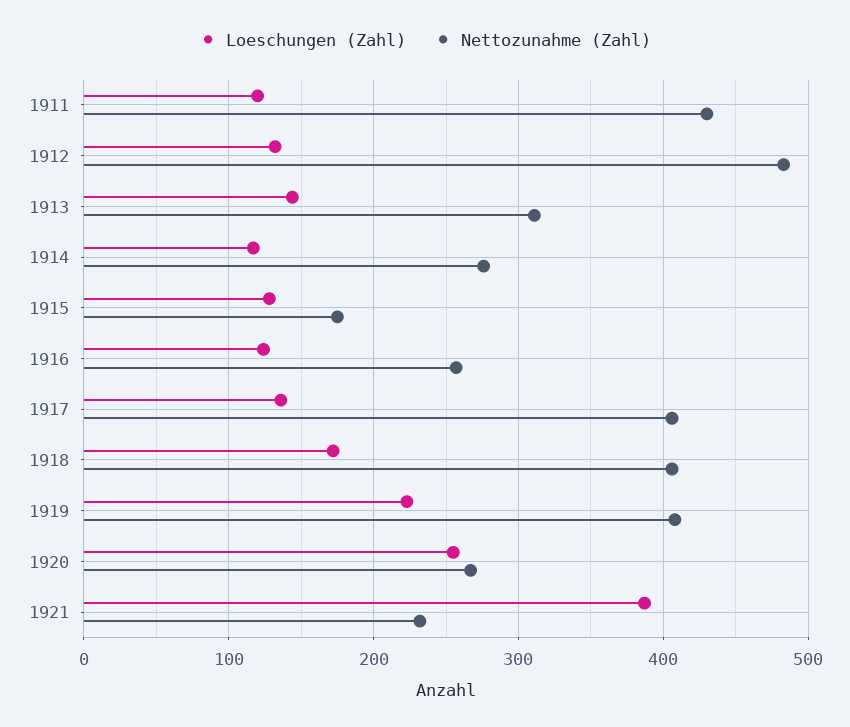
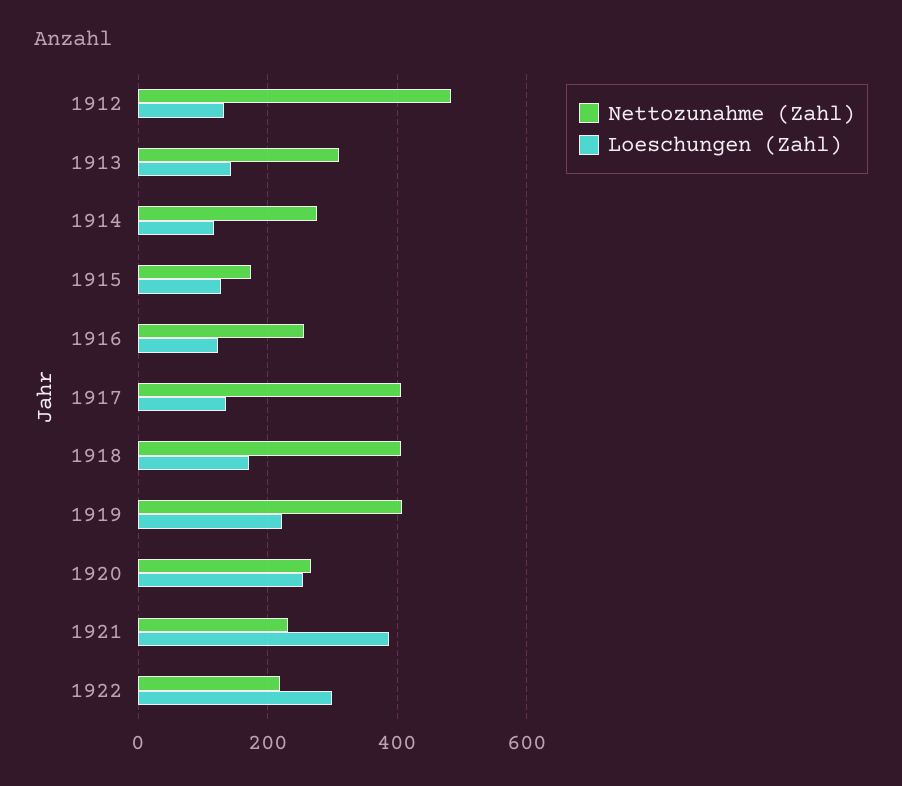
Loeschungen (Zahl), 1911: 120 -> none
Nettozunahme (Zahl), 1911: 430 -> none
Nettozunahme (Zahl), 1922: none -> 220
Loeschungen (Zahl), 1922: none -> 300

